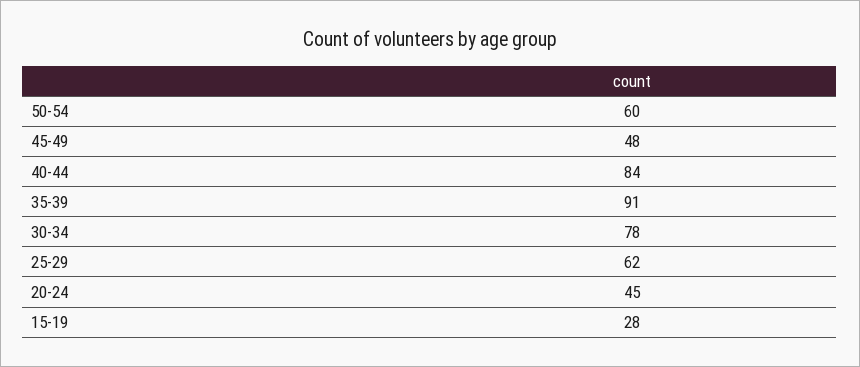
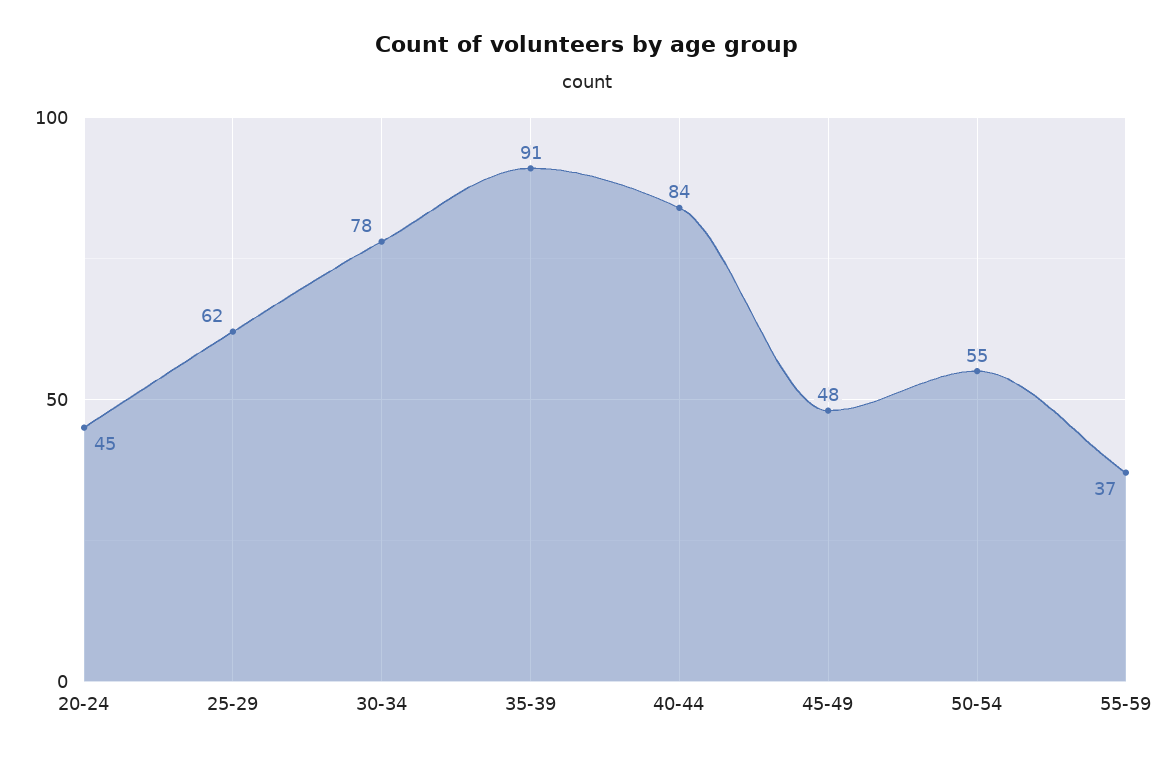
50-54: 60 -> 55
15-19: 28 -> none
55-59: none -> 37

